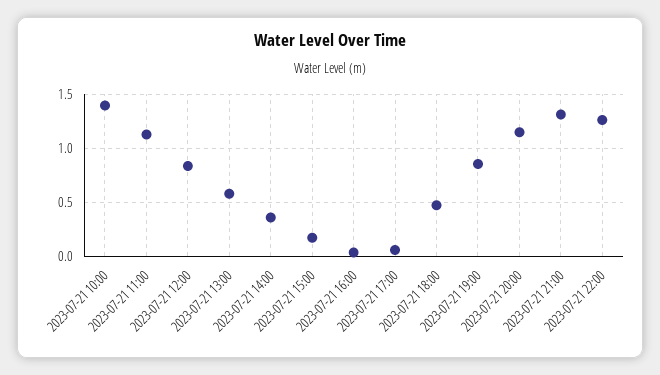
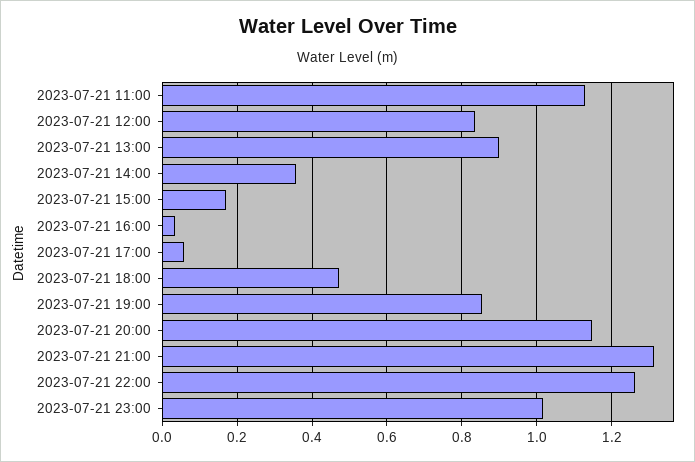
2023-07-21 10:00: 1.4 -> none
2023-07-21 13:00: 0.6 -> 0.9
2023-07-21 23:00: none -> 1.02

